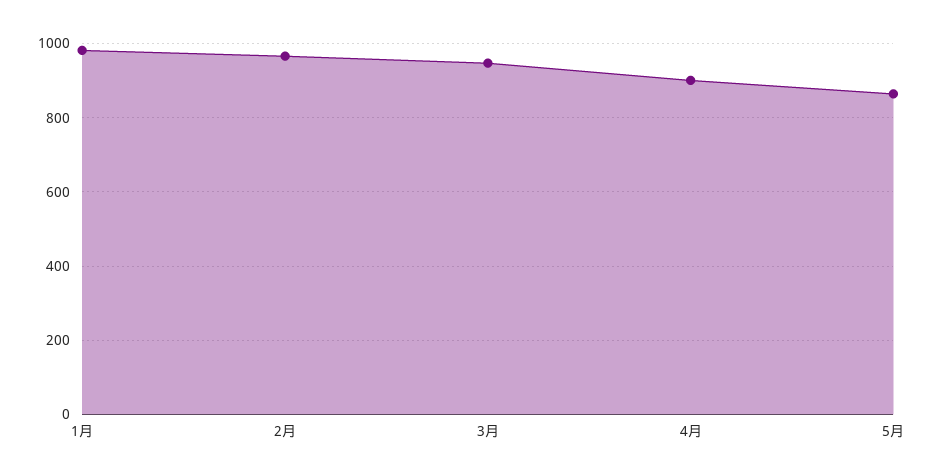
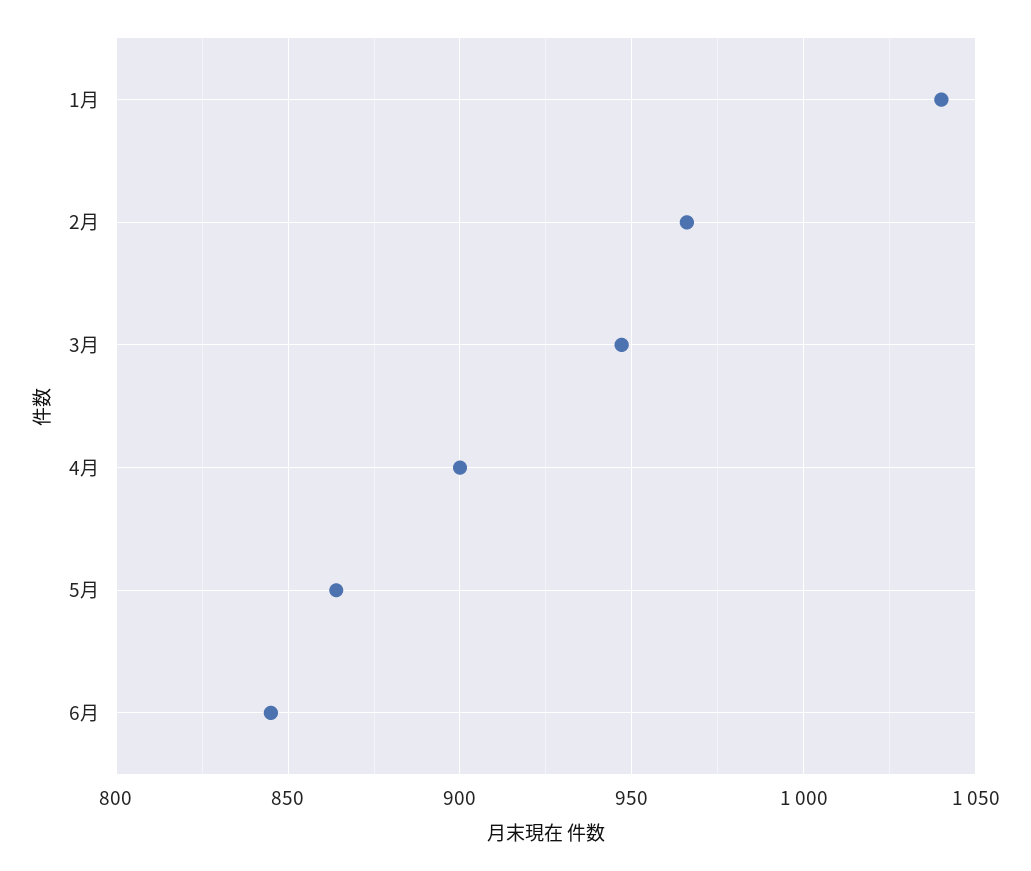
1月: 980 -> 1040
6月: none -> 845

